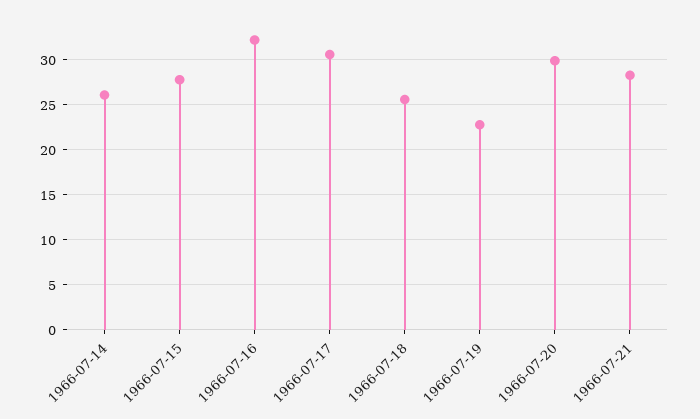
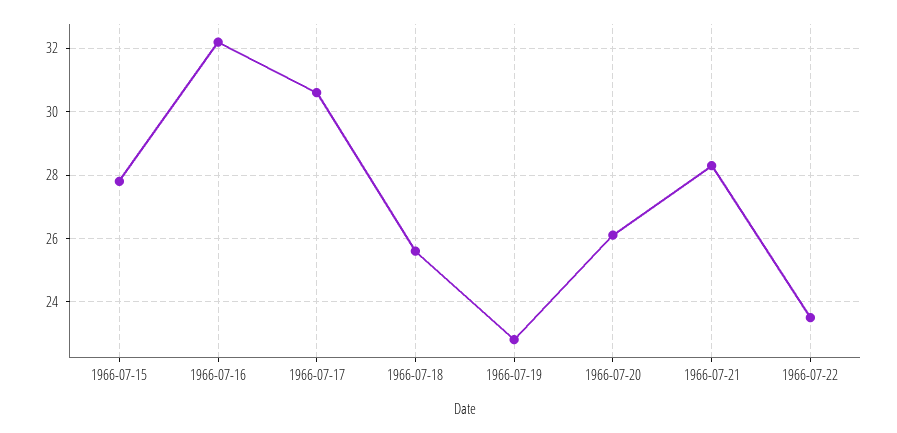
1966-07-14: 26 -> none
1966-07-20: 30 -> 26
1966-07-22: none -> 23.5

